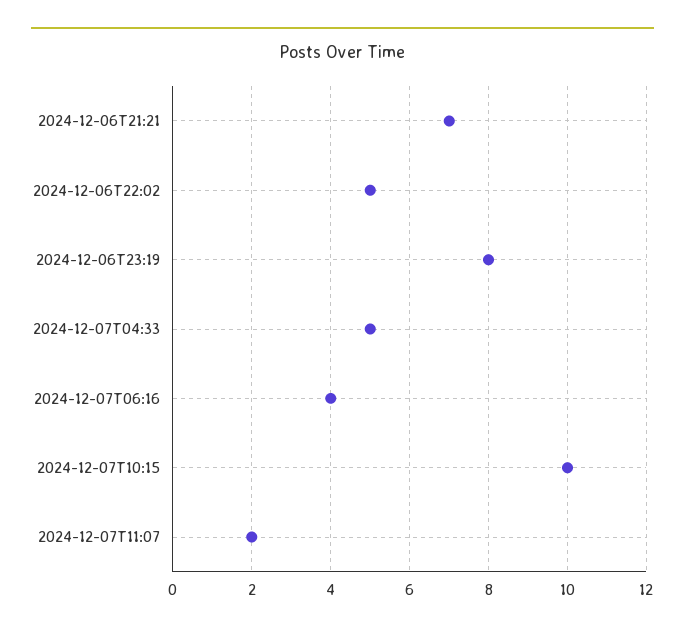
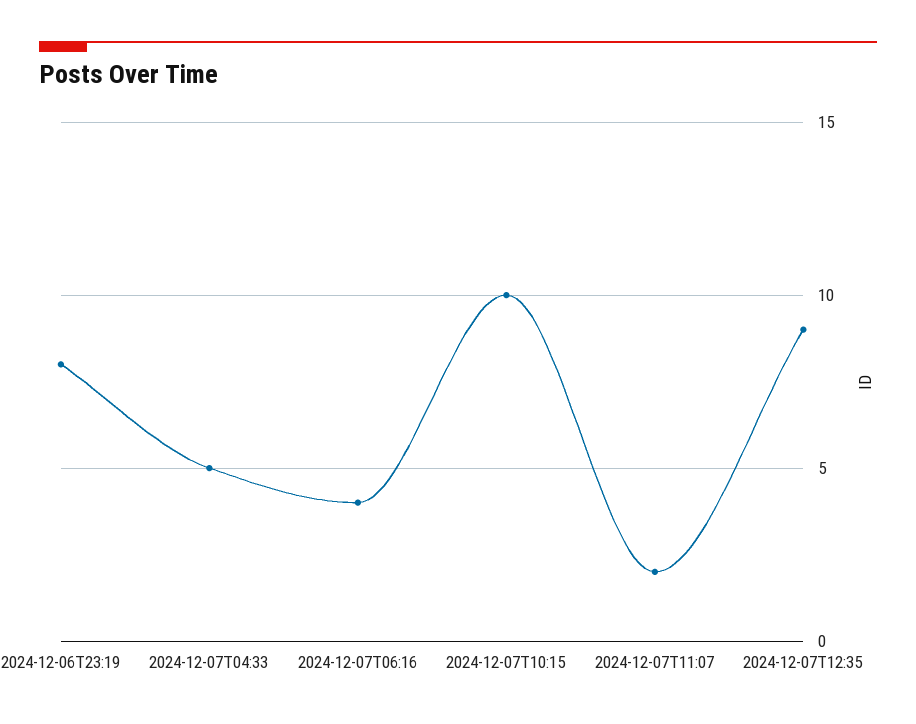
2024-12-06T21:21: 7 -> none
2024-12-06T22:02: 5 -> none
2024-12-07T12:35: none -> 9

